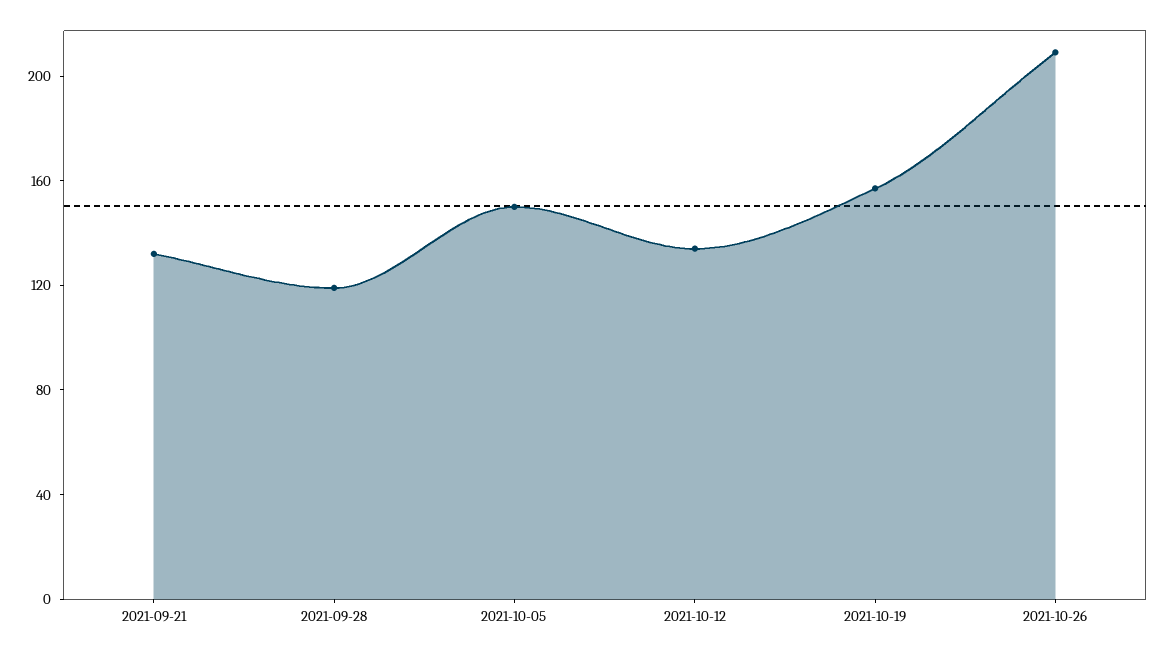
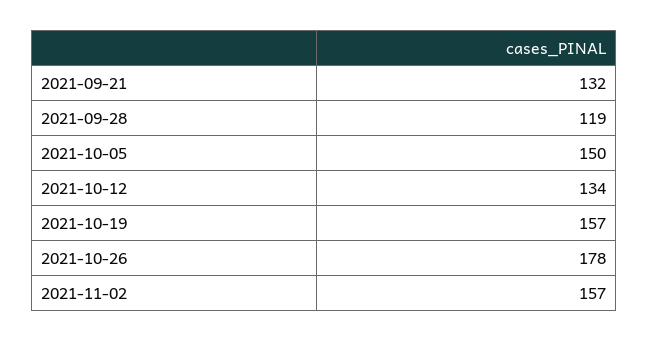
2021-10-26: 210 -> 178
2021-11-02: none -> 157

